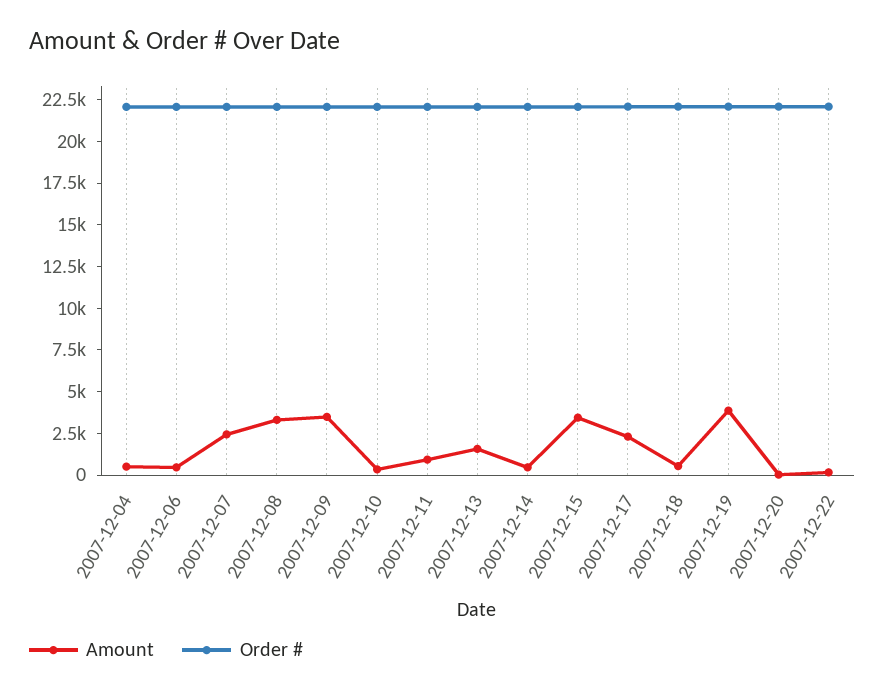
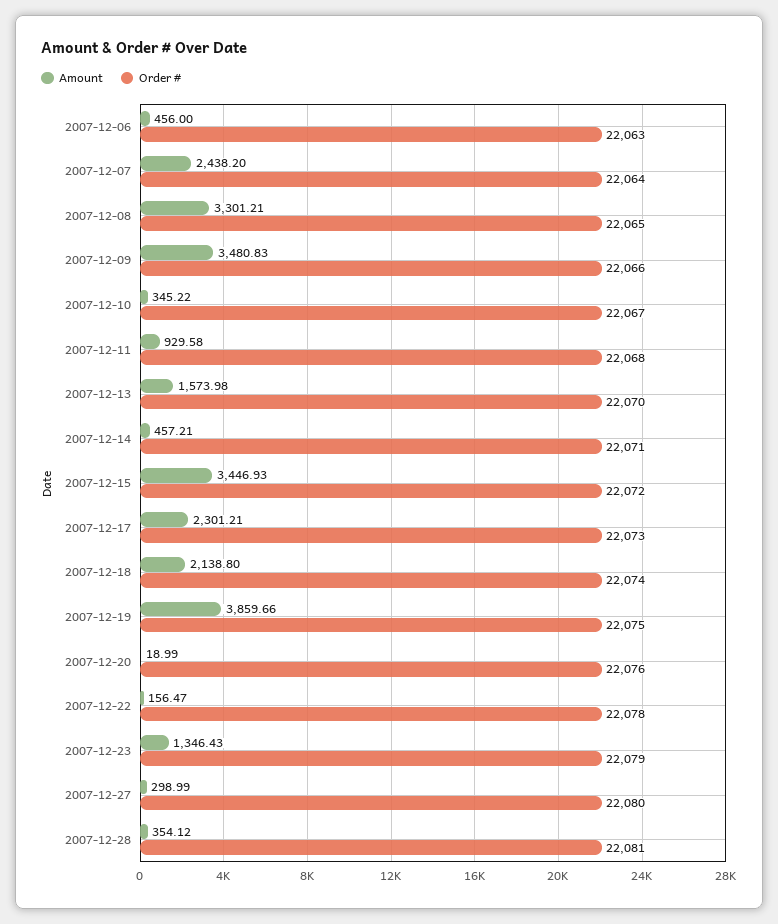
Amount, 2007-12-04: 500 -> none
Order #, 2007-12-04: 22000 -> none
Amount, 2007-12-18: 500 -> 2138.8
Amount, 2007-12-23: none -> 1346.43
Order #, 2007-12-23: none -> 22079
Amount, 2007-12-27: none -> 298.99
Order #, 2007-12-27: none -> 22080
Amount, 2007-12-28: none -> 354.12
Order #, 2007-12-28: none -> 22081

